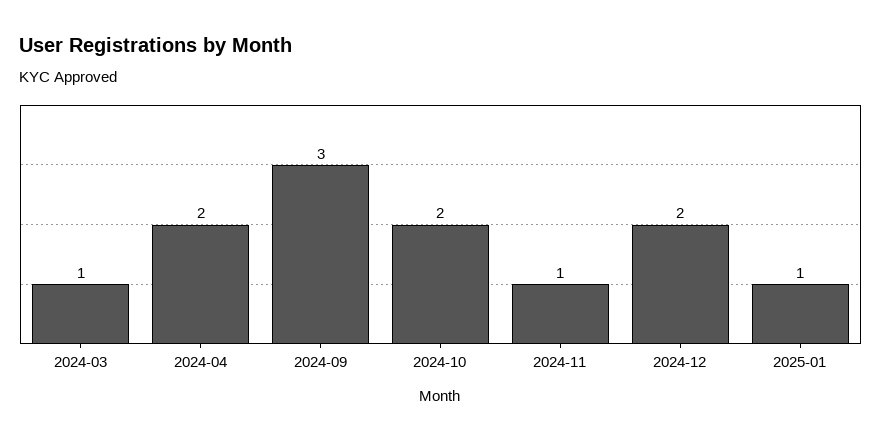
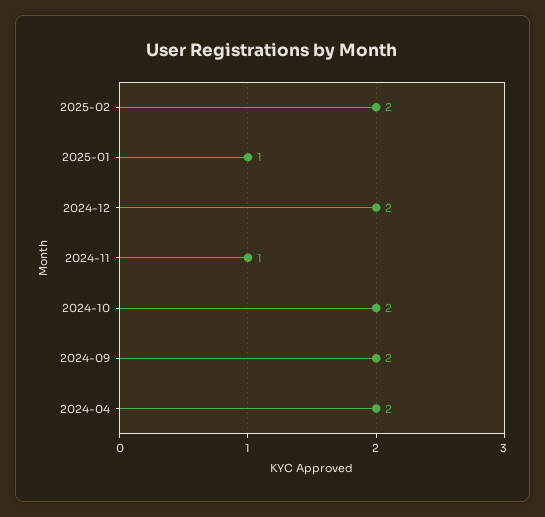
2024-03: 1 -> none
2024-09: 3 -> 2
2025-02: none -> 2

